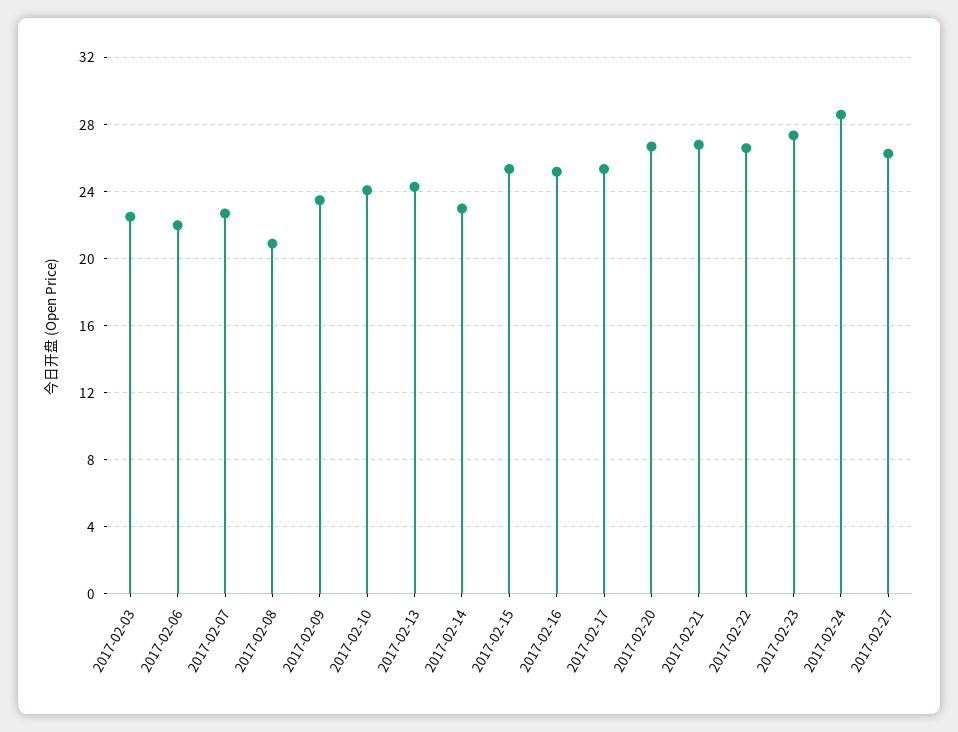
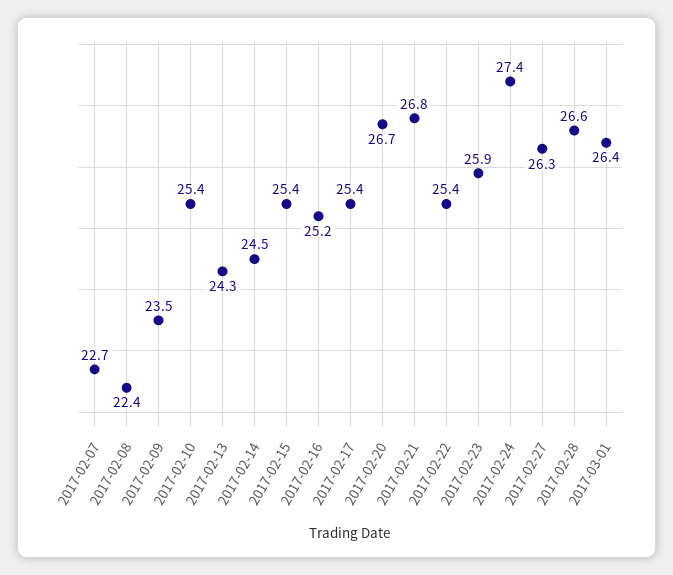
2017-02-03: 22.5 -> none
2017-02-06: 22 -> none
2017-02-08: 21 -> 22.4
2017-02-10: 24 -> 25.4
2017-02-14: 23 -> 24.5
2017-02-22: 26.5 -> 25.4
2017-02-23: 27.5 -> 25.9
2017-02-24: 28.5 -> 27.4
2017-02-28: none -> 26.6
2017-03-01: none -> 26.4

